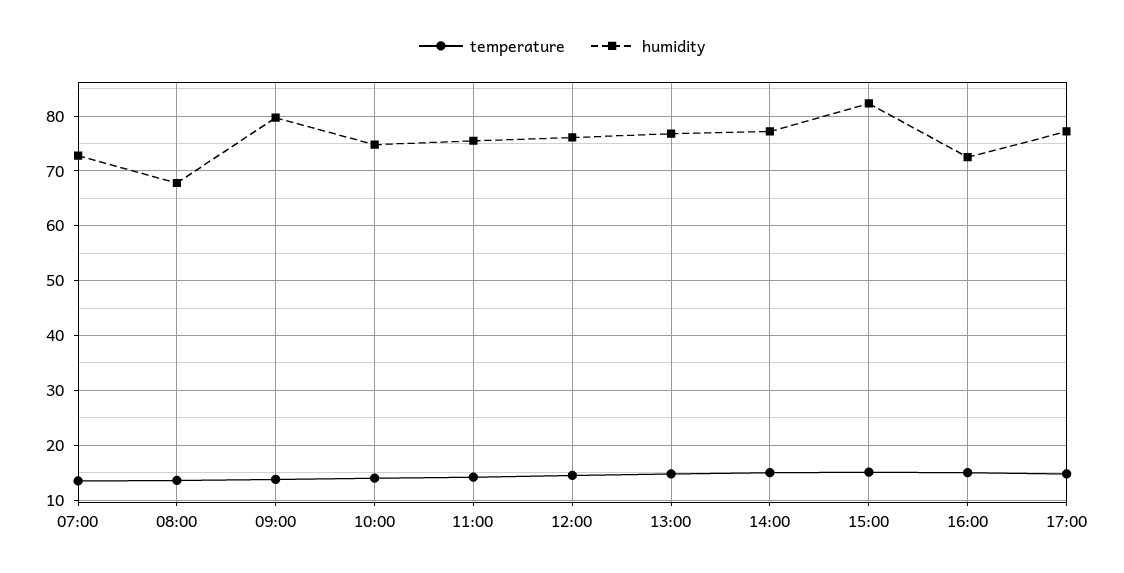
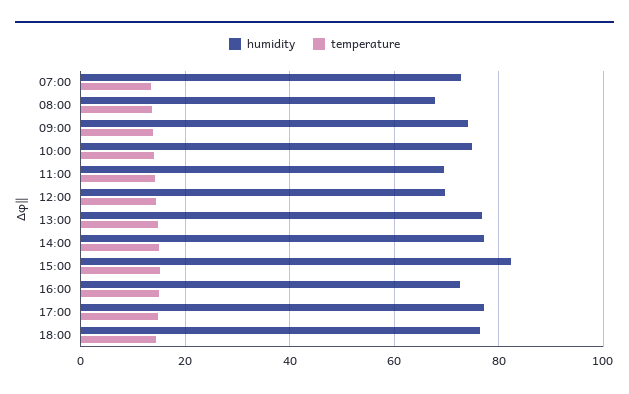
humidity, 09:00: 80 -> 74
humidity, 11:00: 76 -> 70
humidity, 12:00: 76 -> 70
humidity, 18:00: none -> 76
temperature, 18:00: none -> 14

